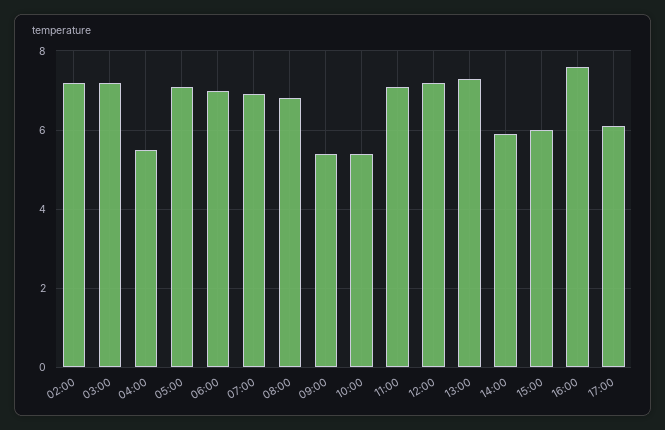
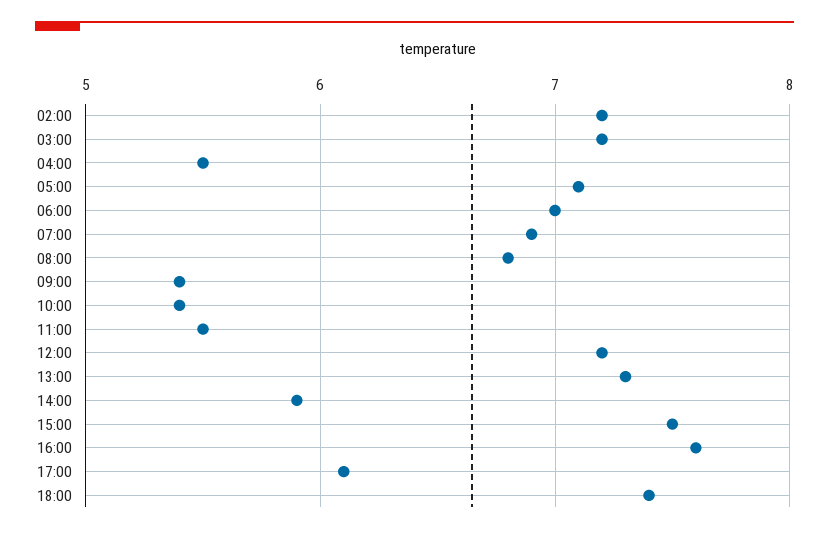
11:00: 7 -> 5.5
15:00: 6 -> 7.5
18:00: none -> 7.4

